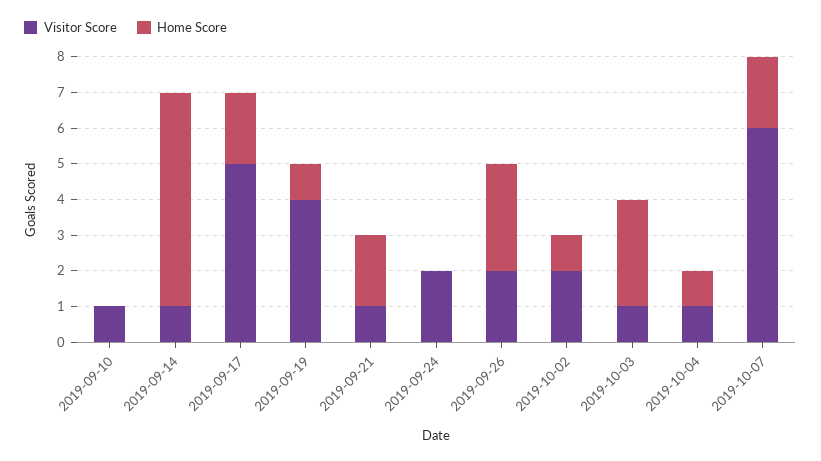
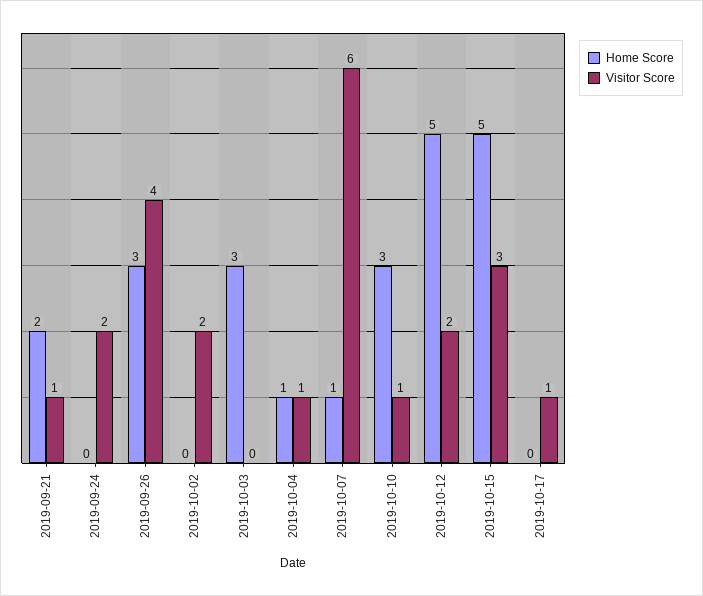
Visitor Score, 2019-09-10: 1 -> none
Home Score, 2019-09-10: 0 -> none
Visitor Score, 2019-09-14: 1 -> none
Home Score, 2019-09-14: 6 -> none
Visitor Score, 2019-09-17: 5 -> none
Home Score, 2019-09-17: 2 -> none
Visitor Score, 2019-09-19: 4 -> none
Home Score, 2019-09-19: 1 -> none
Visitor Score, 2019-09-26: 2 -> 4
Home Score, 2019-10-02: 1 -> 0
Visitor Score, 2019-10-03: 1 -> 0
Home Score, 2019-10-07: 2 -> 1
Home Score, 2019-10-10: none -> 3
Visitor Score, 2019-10-10: none -> 1
Home Score, 2019-10-12: none -> 5
Visitor Score, 2019-10-12: none -> 2
Home Score, 2019-10-15: none -> 5
Visitor Score, 2019-10-15: none -> 3
Home Score, 2019-10-17: none -> 0
Visitor Score, 2019-10-17: none -> 1

